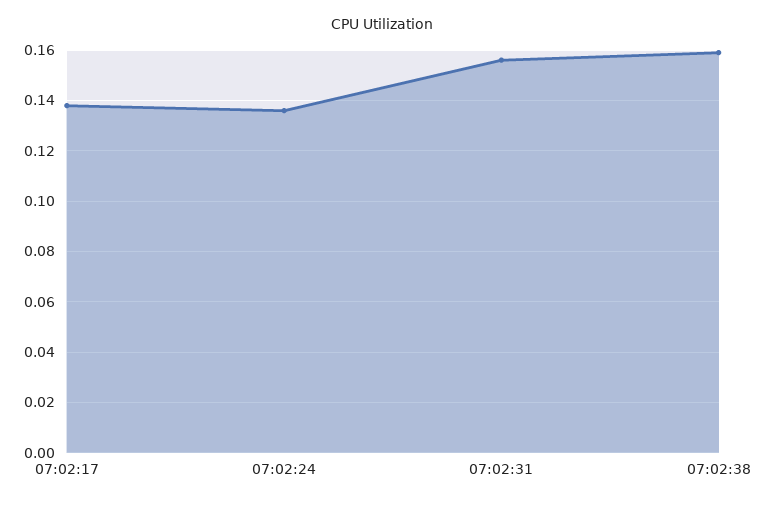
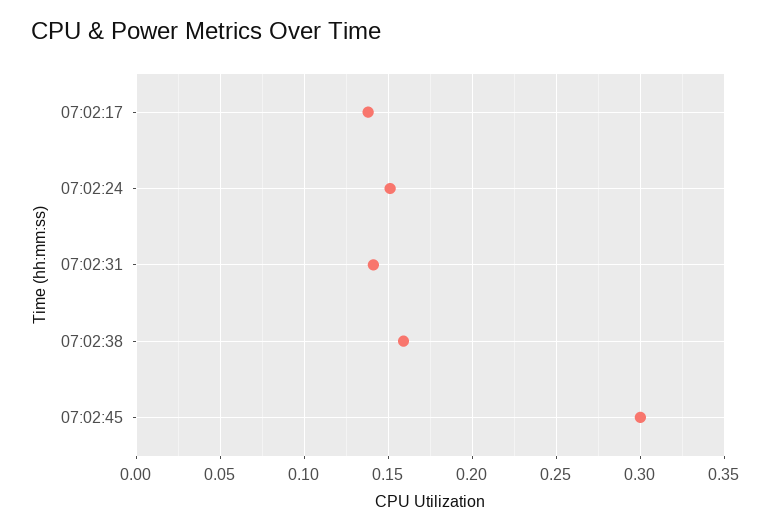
07:02:24: 0.135 -> 0.15
07:02:31: 0.155 -> 0.14
07:02:45: none -> 0.3

